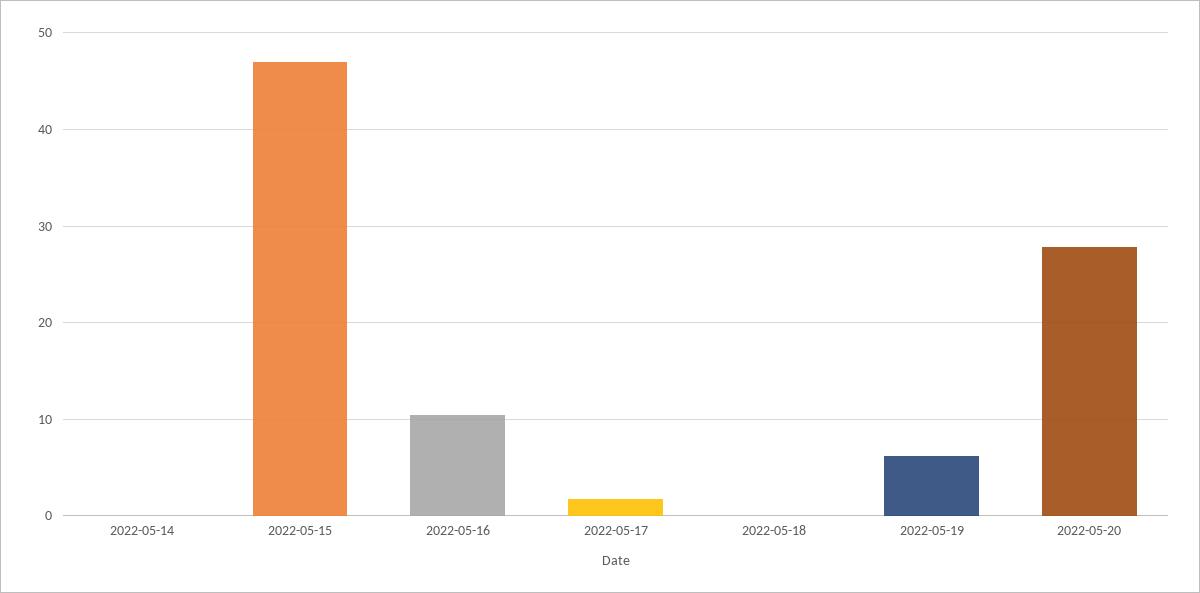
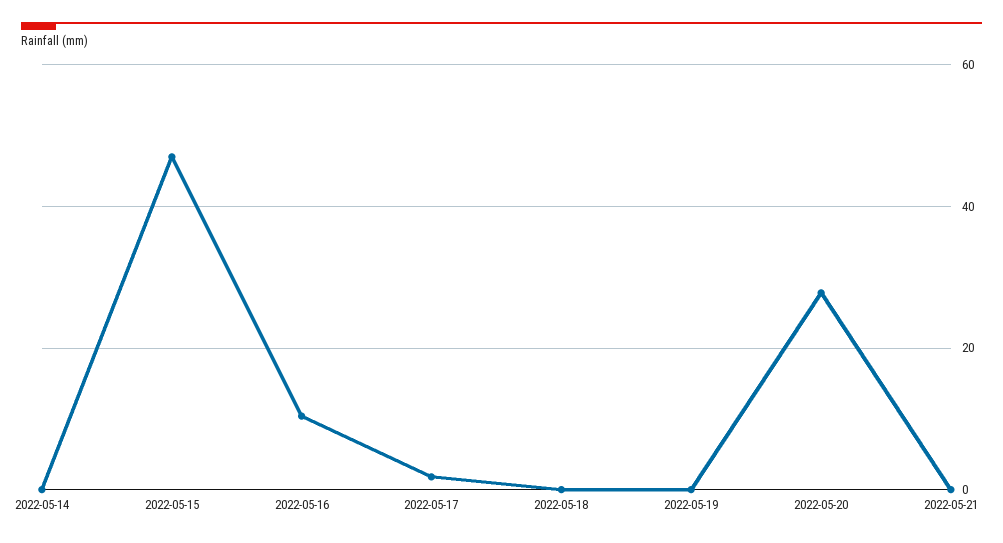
2022-05-19: 6 -> 0
2022-05-21: none -> 0

